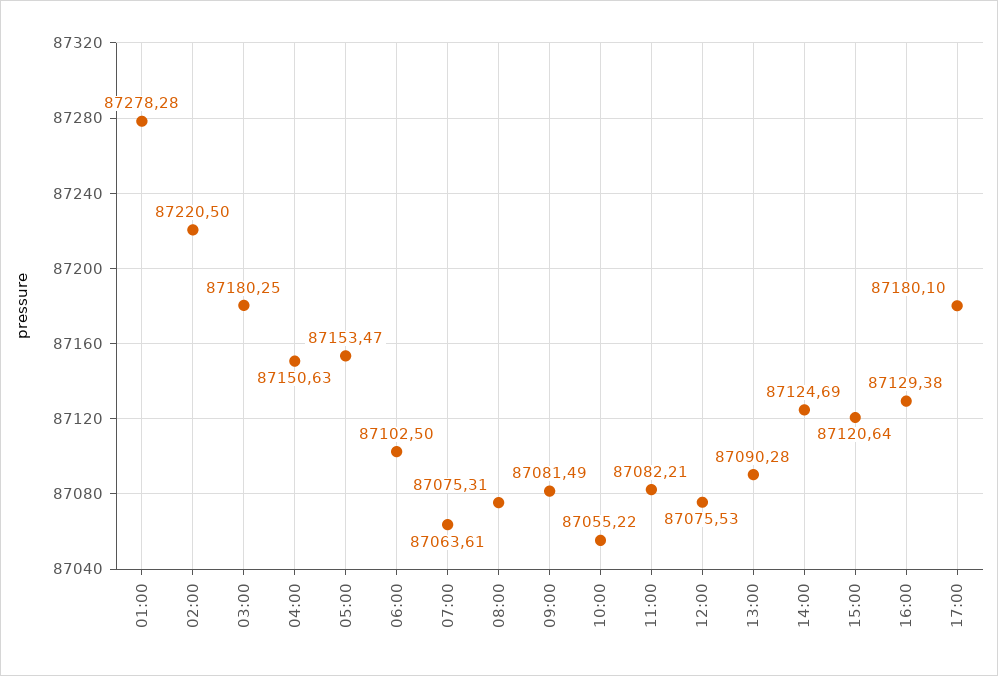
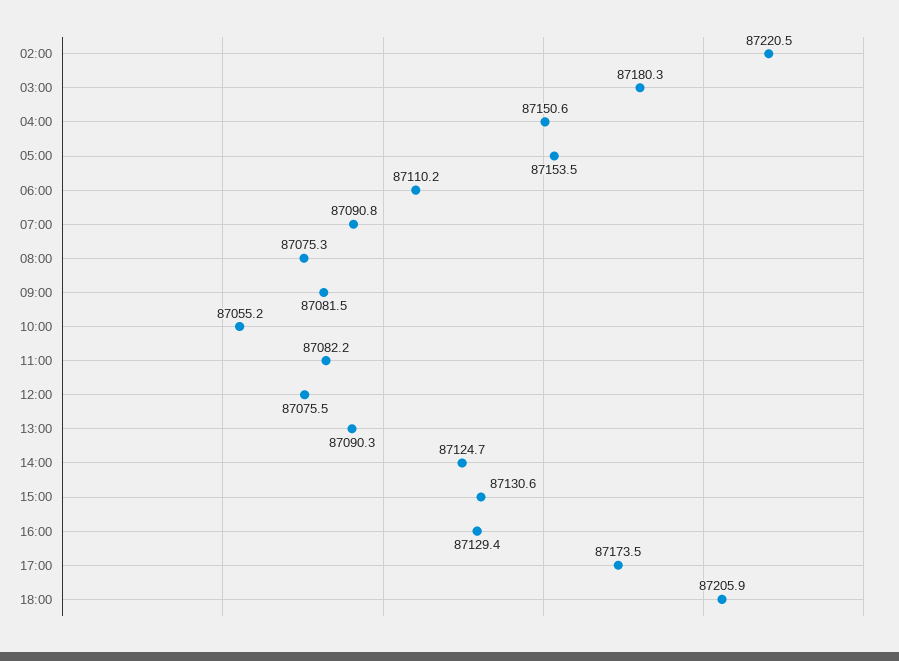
01:00: 87278.28 -> none
06:00: 87102.5 -> 87110.2
07:00: 87063.61 -> 87090.8
15:00: 87120.64 -> 87130.6
17:00: 87180.1 -> 87173.5
18:00: none -> 87205.9

